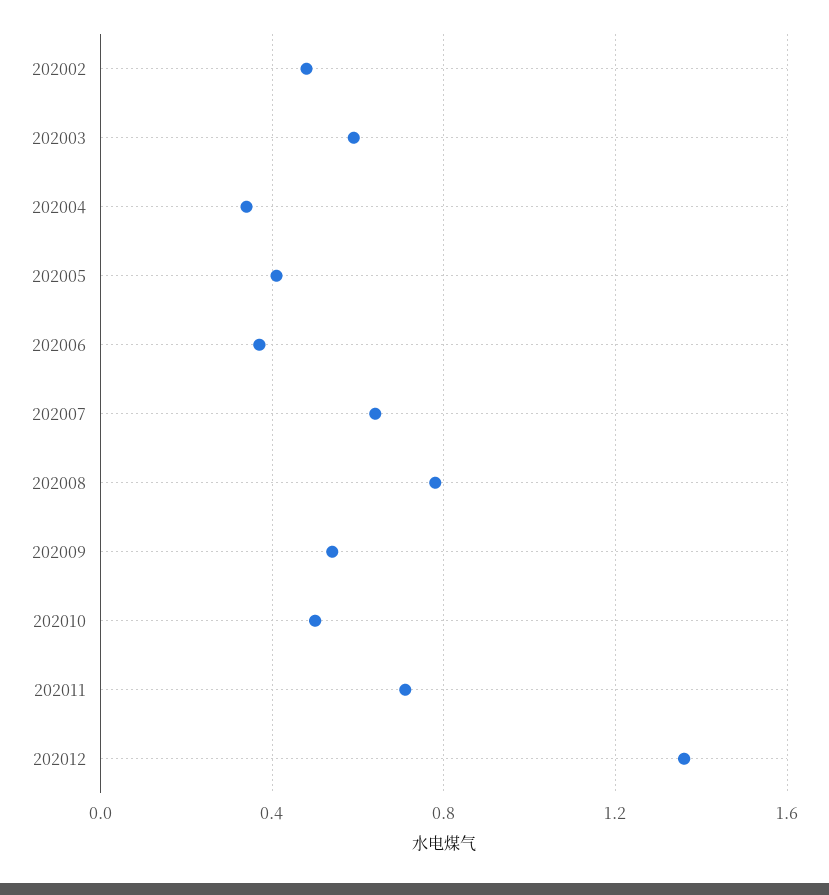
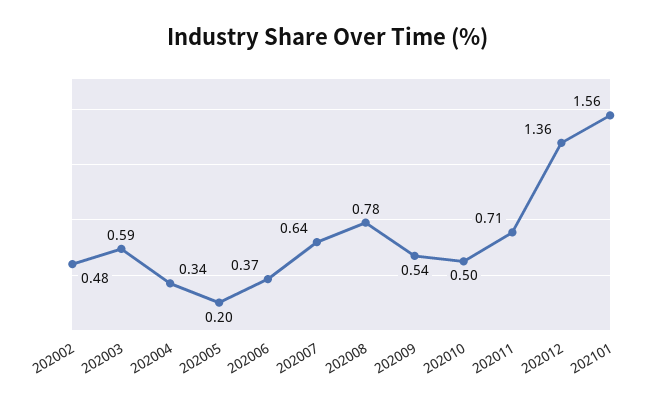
202005: 0.4 -> 0.2
202101: none -> 1.56

